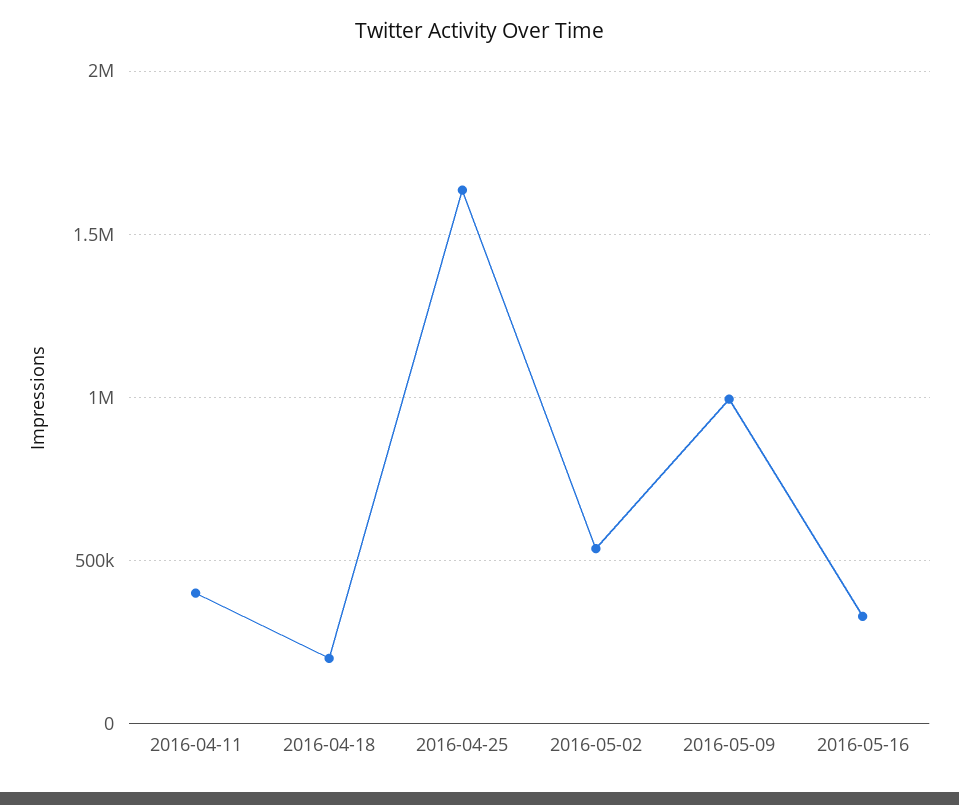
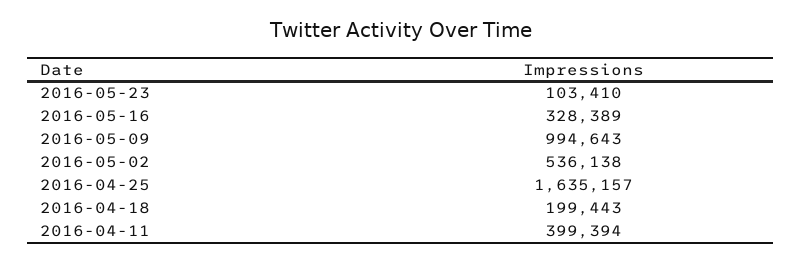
2016-05-23: none -> 103410

